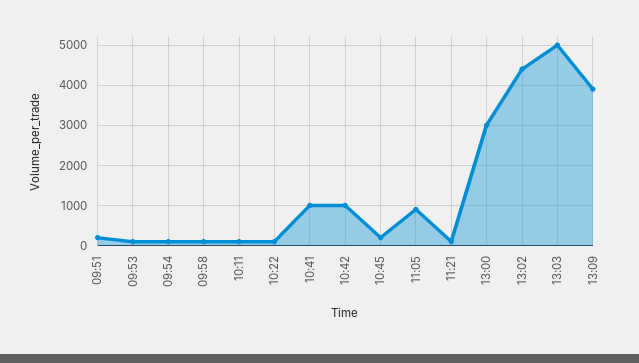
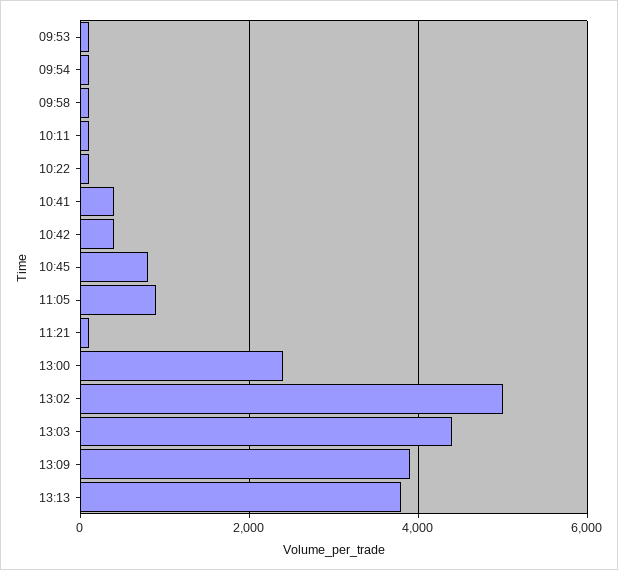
09:51: 200 -> none
10:41: 1000 -> 400
10:42: 1000 -> 400
10:45: 200 -> 800
13:00: 3000 -> 2400
13:02: 4400 -> 5000
13:03: 5000 -> 4400
13:13: none -> 3800

